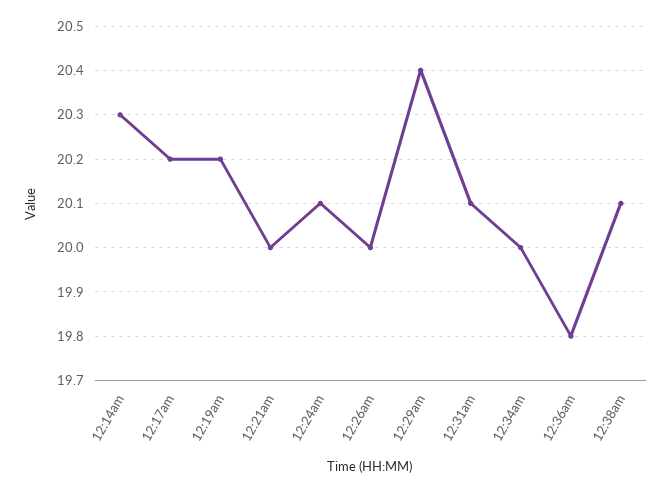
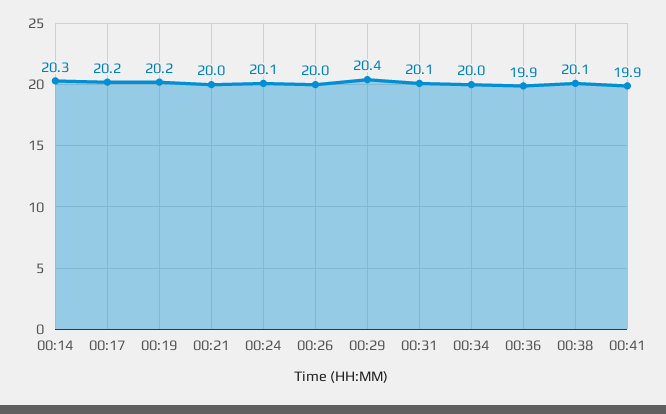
12:36am: 19.8 -> 19.9
00:41: none -> 19.9

